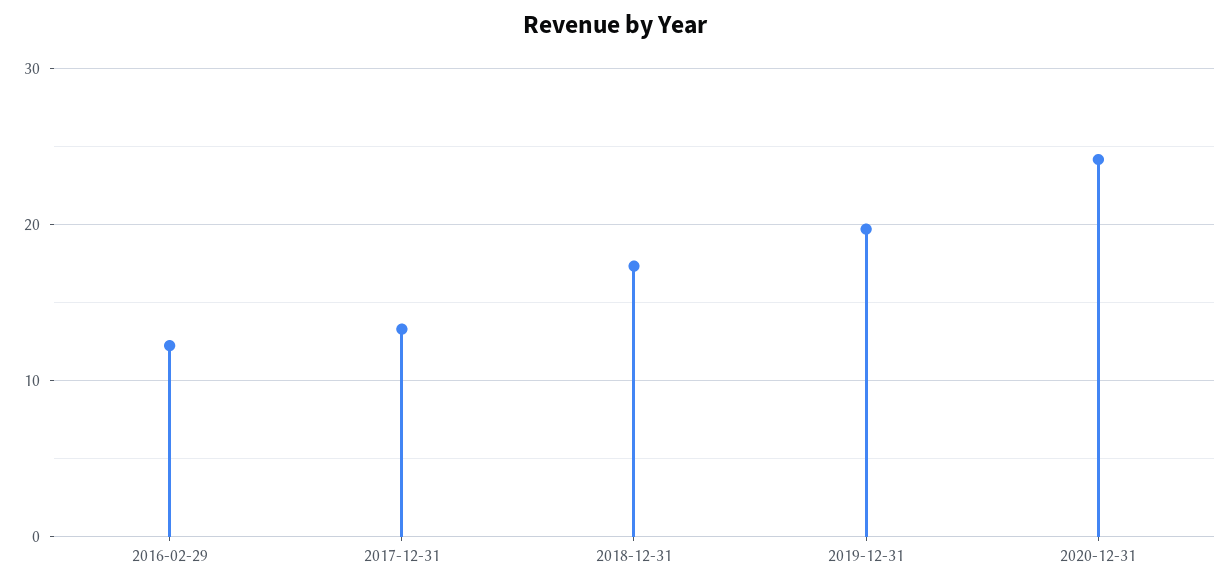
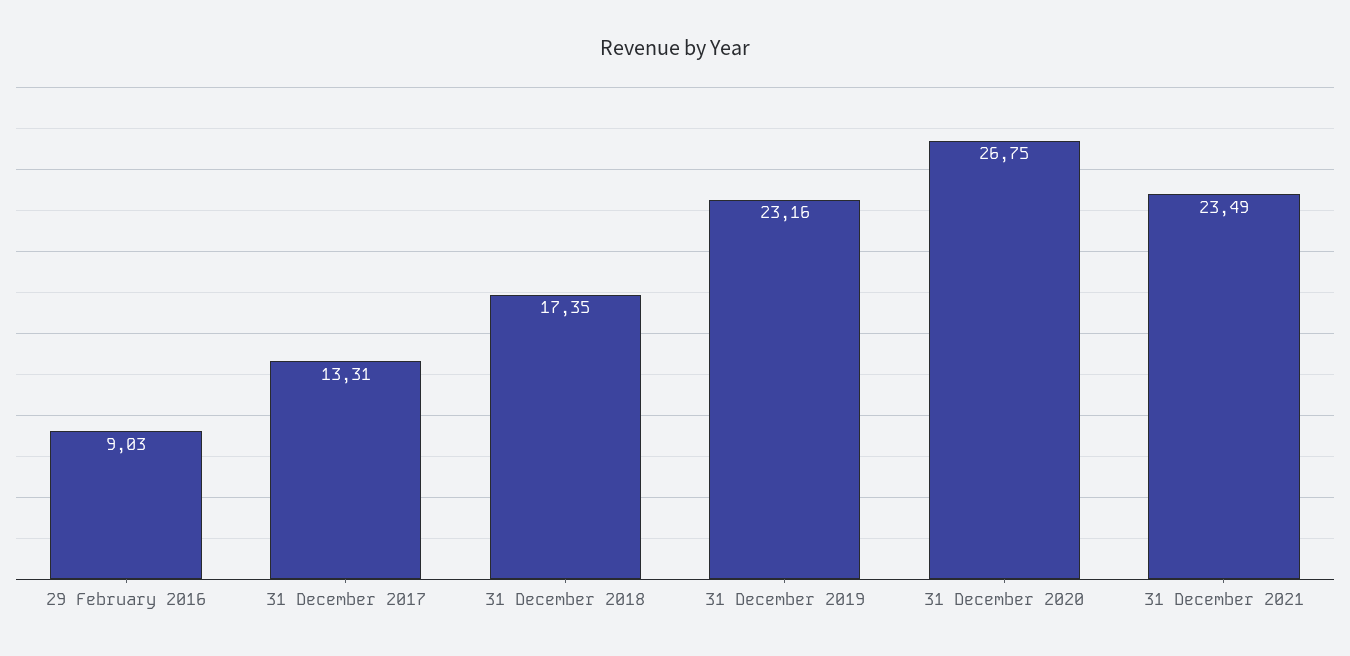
2016-02-29: 12 -> 9.03
2019-12-31: 20 -> 23.16
2020-12-31: 24 -> 26.75
31 December 2021: none -> 23.49

